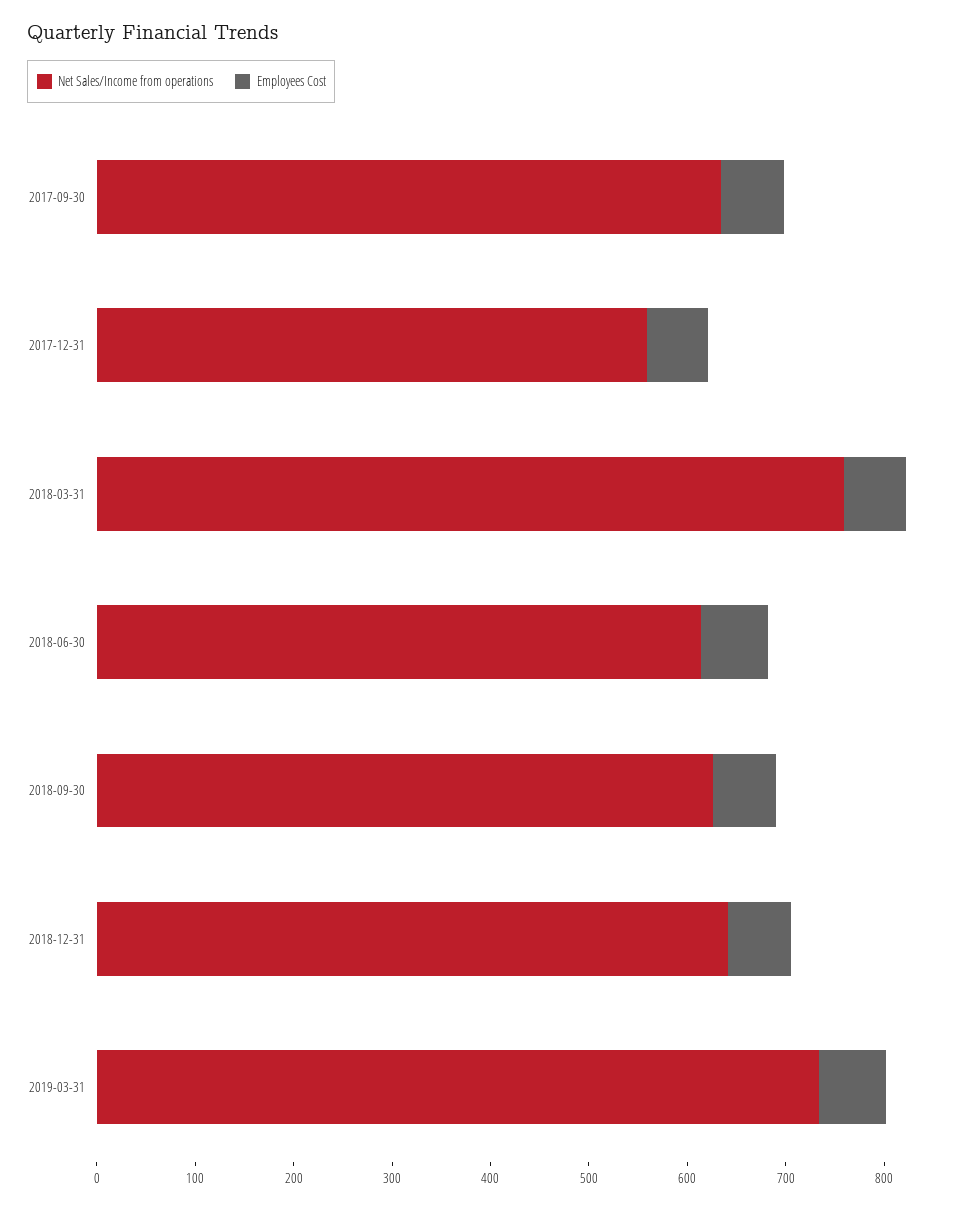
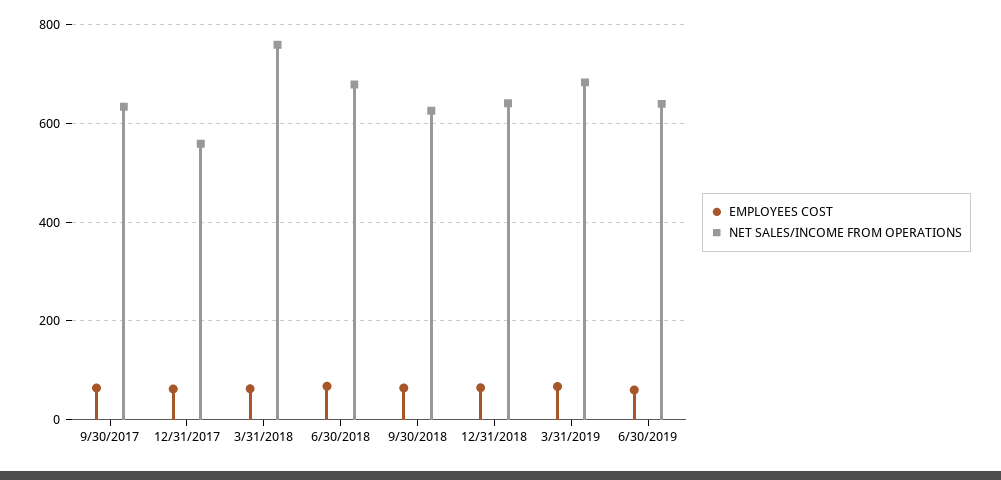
Net Sales/Income from operations, 2018-06-30: 620 -> 680
Net Sales/Income from operations, 2019-03-31: 740 -> 680
Employees Cost, 6/30/2019: none -> 60
Net Sales/Income from operations, 6/30/2019: none -> 640

